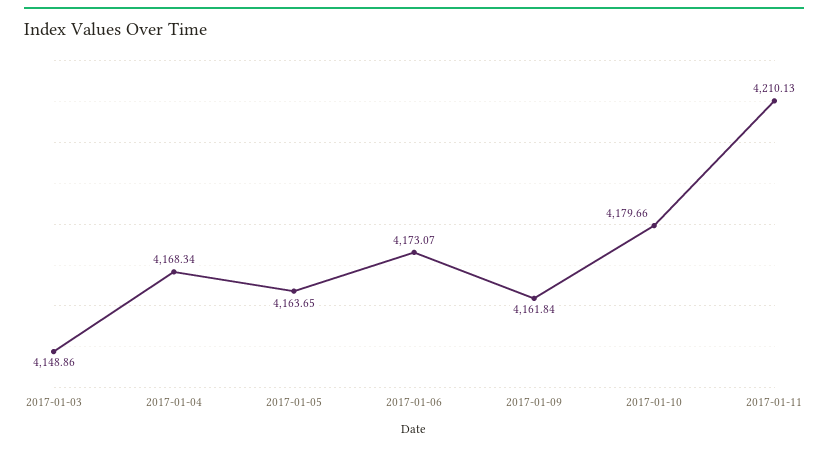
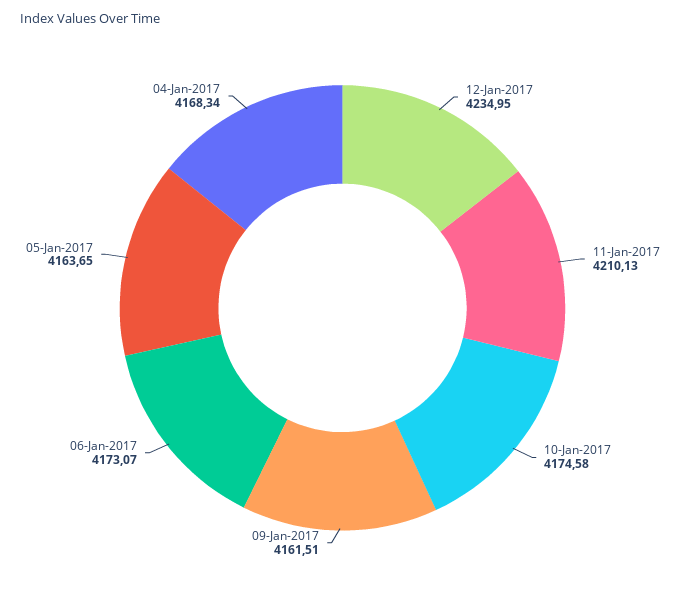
2017-01-03: 4148.86 -> none
2017-01-09: 4161.84 -> 4161.51
2017-01-10: 4179.66 -> 4174.58
12-Jan-2017: none -> 4234.95

